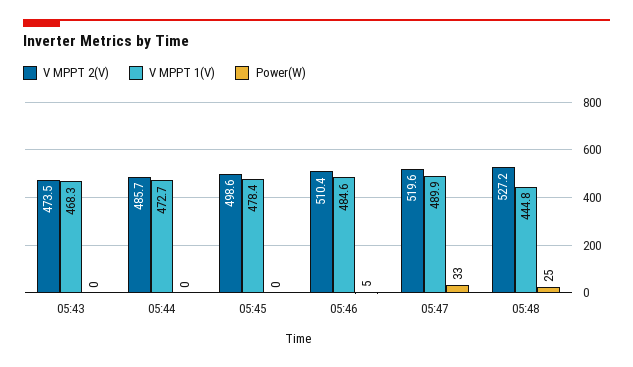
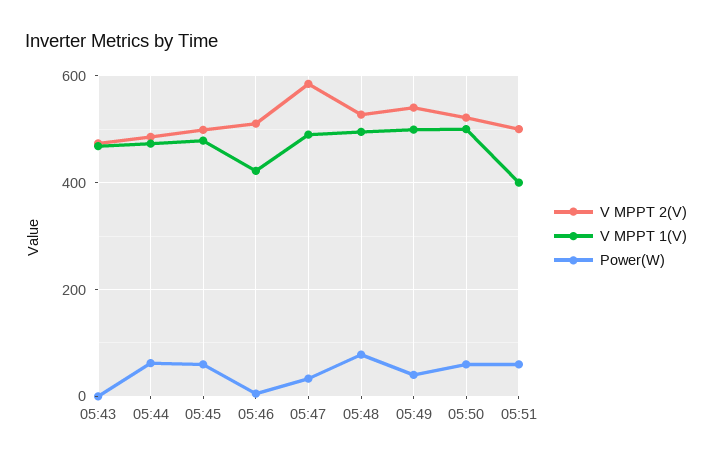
Power(W), 05:44: 0 -> 60
Power(W), 05:45: 0 -> 60
V MPPT 1(V), 05:46: 484.6 -> 420
V MPPT 2(V), 05:47: 519.6 -> 580
V MPPT 1(V), 05:48: 444.8 -> 500
Power(W), 05:48: 25 -> 80
V MPPT 2(V), 05:49: none -> 540
V MPPT 1(V), 05:49: none -> 500
Power(W), 05:49: none -> 40
V MPPT 2(V), 05:50: none -> 520
V MPPT 1(V), 05:50: none -> 500
Power(W), 05:50: none -> 60
V MPPT 2(V), 05:51: none -> 500
V MPPT 1(V), 05:51: none -> 400
Power(W), 05:51: none -> 60

